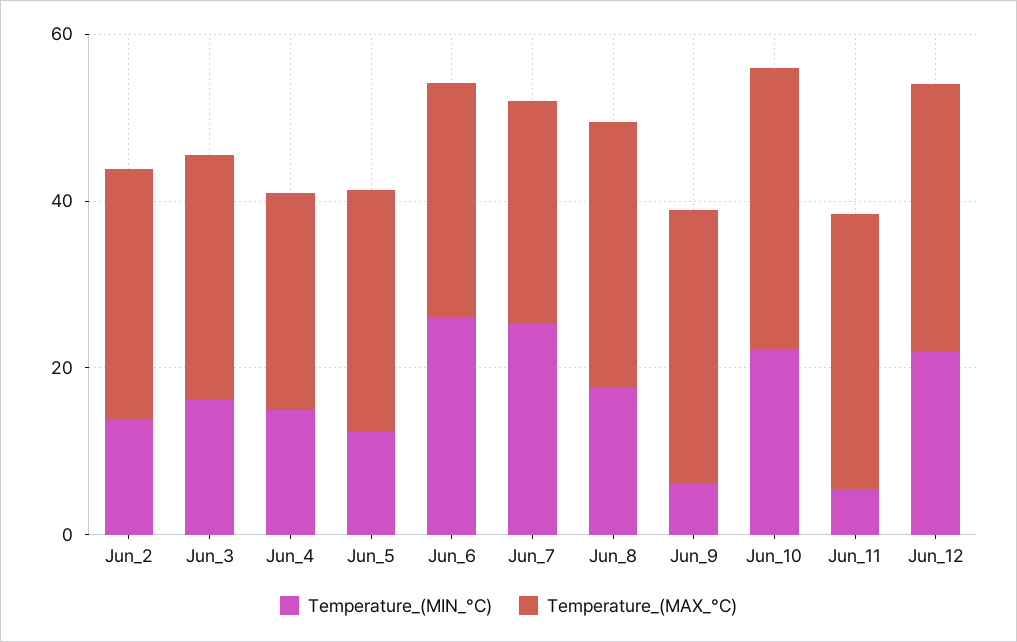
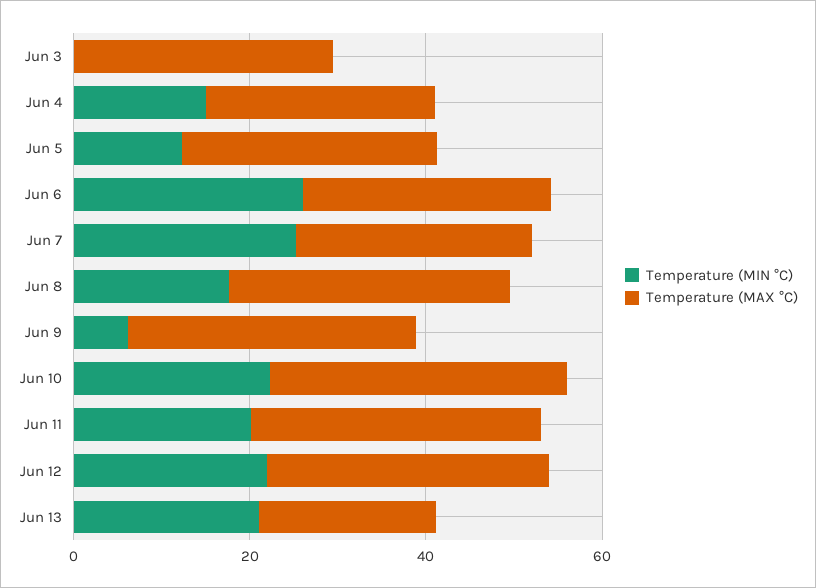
Temperature_(MIN_°C), Jun_2: 15 -> none
Temperature_(MAX_°C), Jun_2: 30 -> none
Temperature_(MIN_°C), Jun_3: 15 -> 0
Temperature_(MIN_°C), Jun_11: 5 -> 20
Temperature_(MIN_°C), Jun 13: none -> 20
Temperature_(MAX_°C), Jun 13: none -> 20

